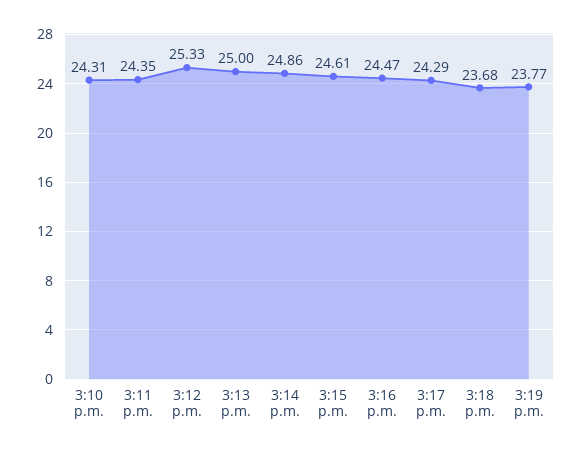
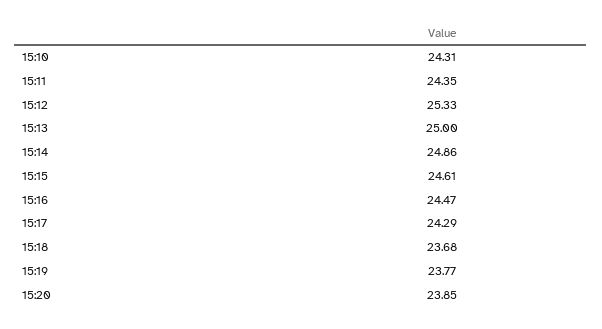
15:20: none -> 23.85

